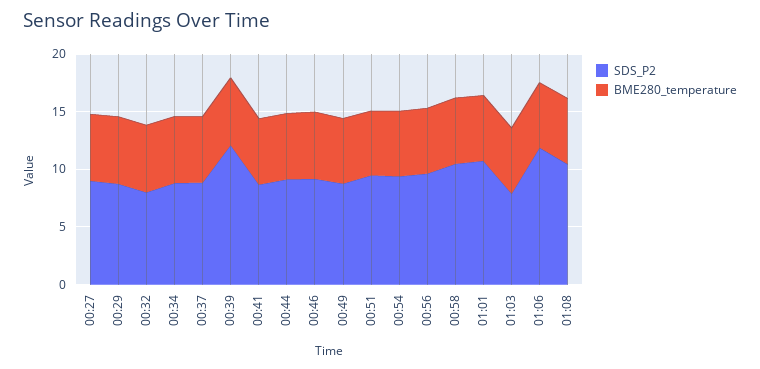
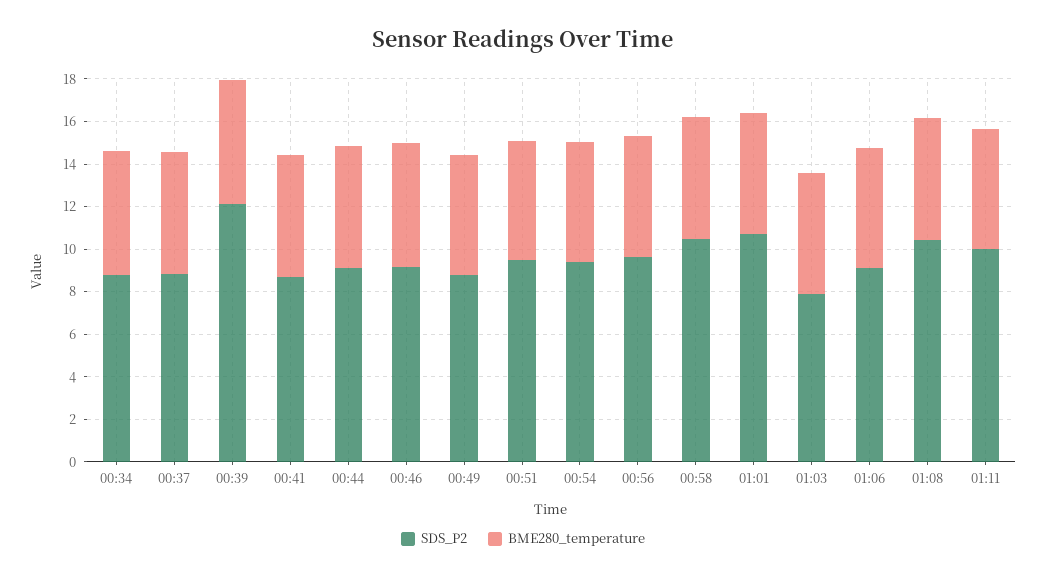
SDS_P2, 00:27: 9 -> none
BME280_temperature, 00:27: 6 -> none
SDS_P2, 00:29: 9 -> none
BME280_temperature, 00:29: 6 -> none
SDS_P2, 00:32: 8 -> none
BME280_temperature, 00:32: 6 -> none
SDS_P2, 01:06: 12 -> 9
SDS_P2, 01:11: none -> 10
BME280_temperature, 01:11: none -> 5.5

